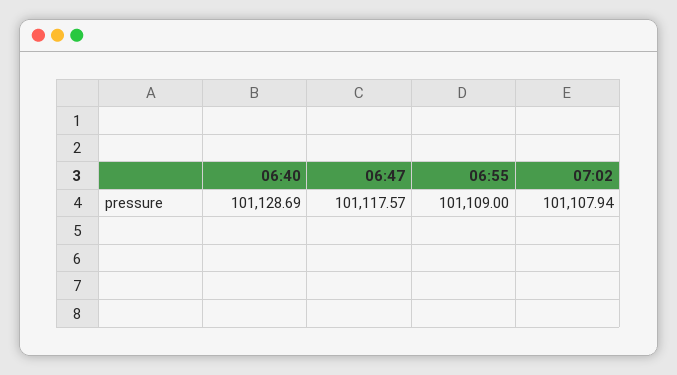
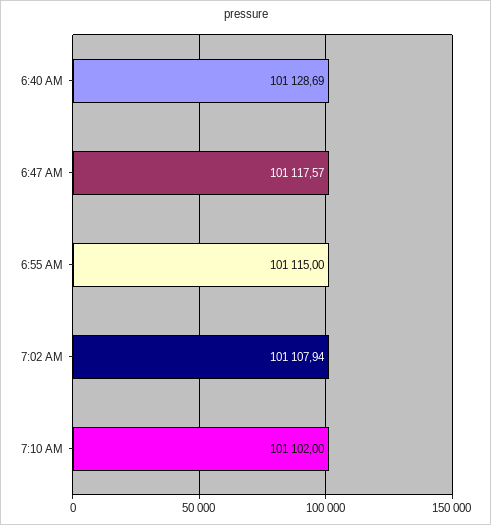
06:55: 101109 -> 101115
7:10 AM: none -> 101102

